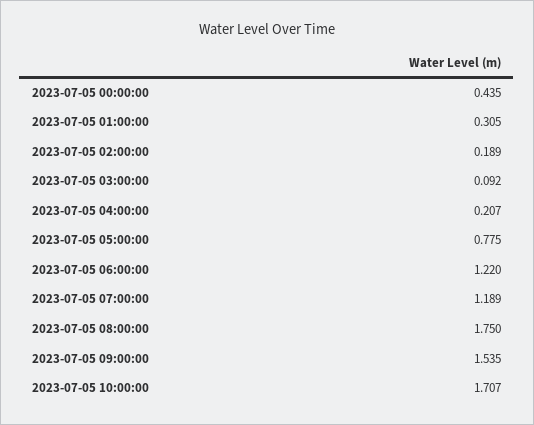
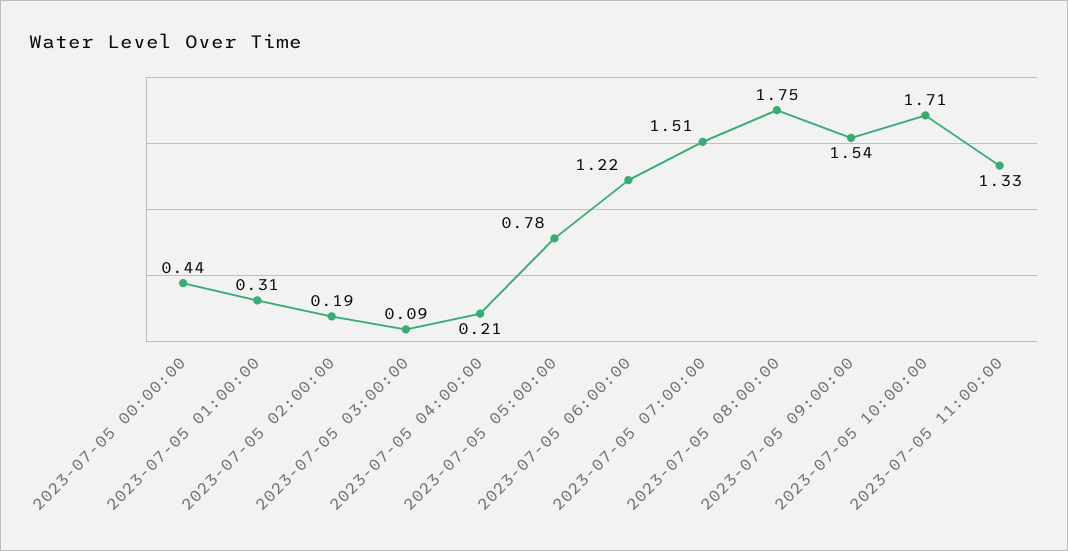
2023-07-05 07:00:00: 1.189 -> 1.51
2023-07-05 11:00:00: none -> 1.33

